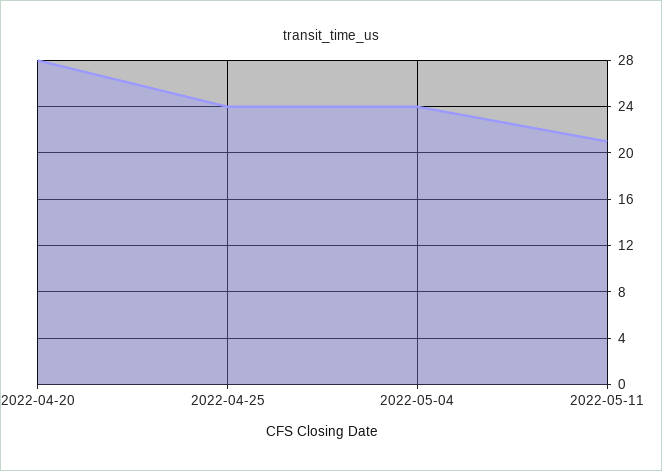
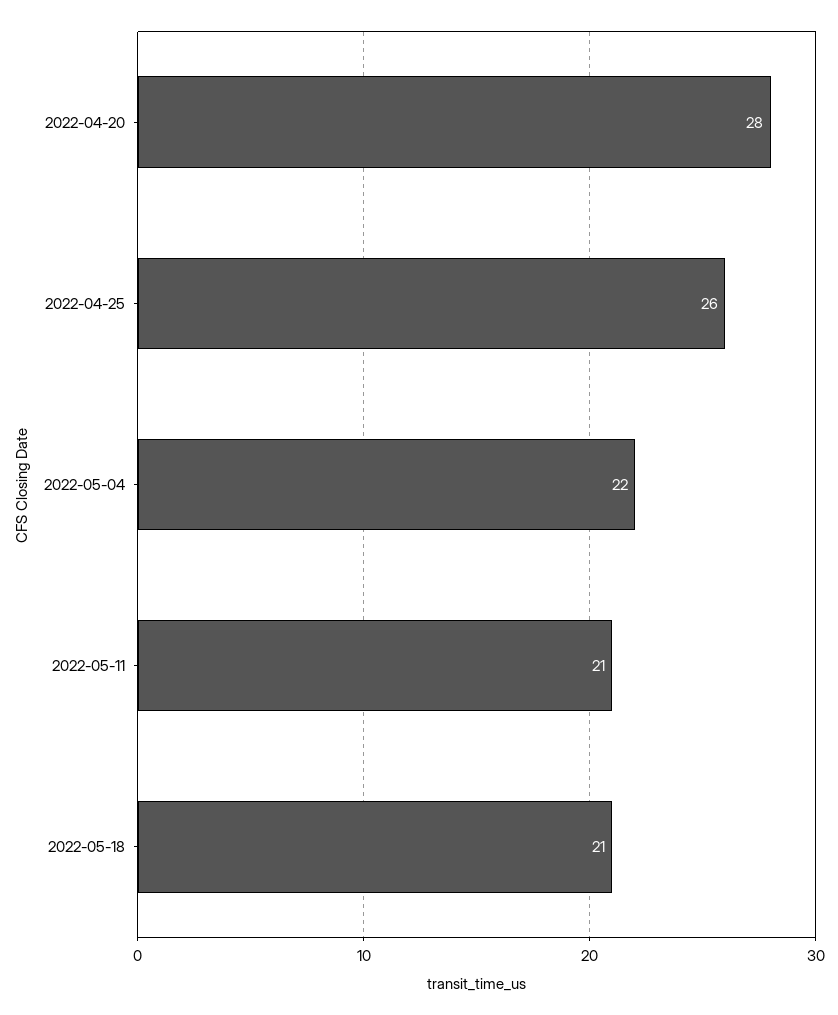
2022-04-25: 24 -> 26
2022-05-04: 24 -> 22
2022-05-18: none -> 21

